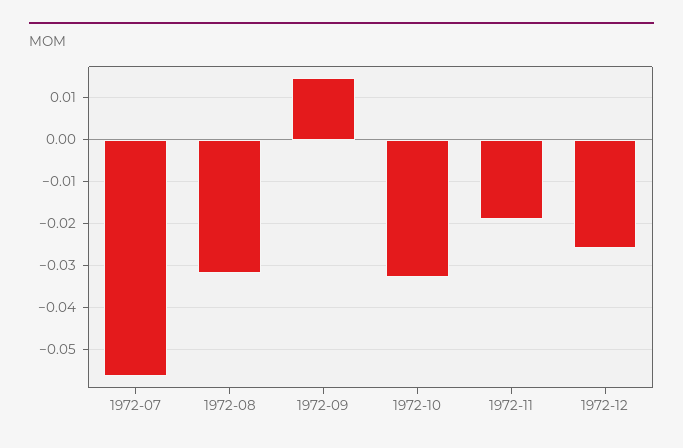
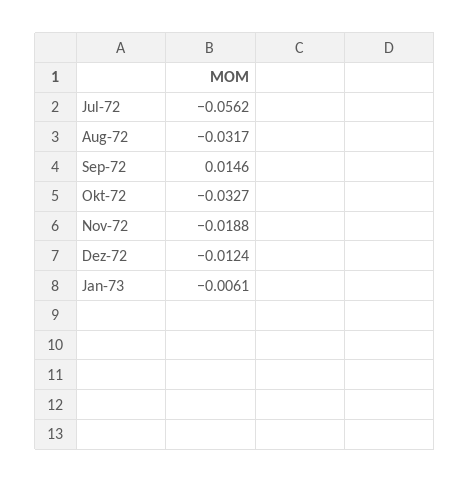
1972-12: -0.026 -> -0.0124
Jan-73: none -> -0.0061

